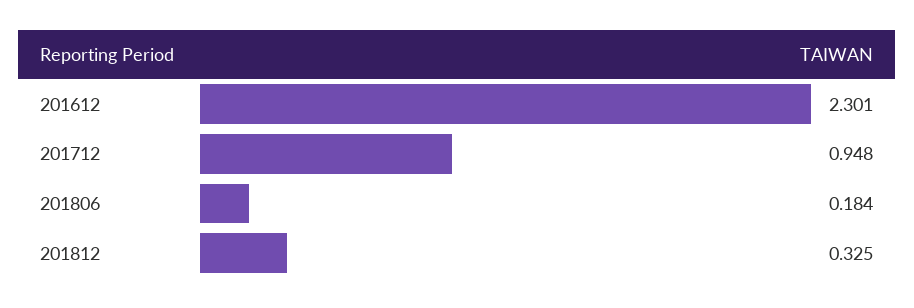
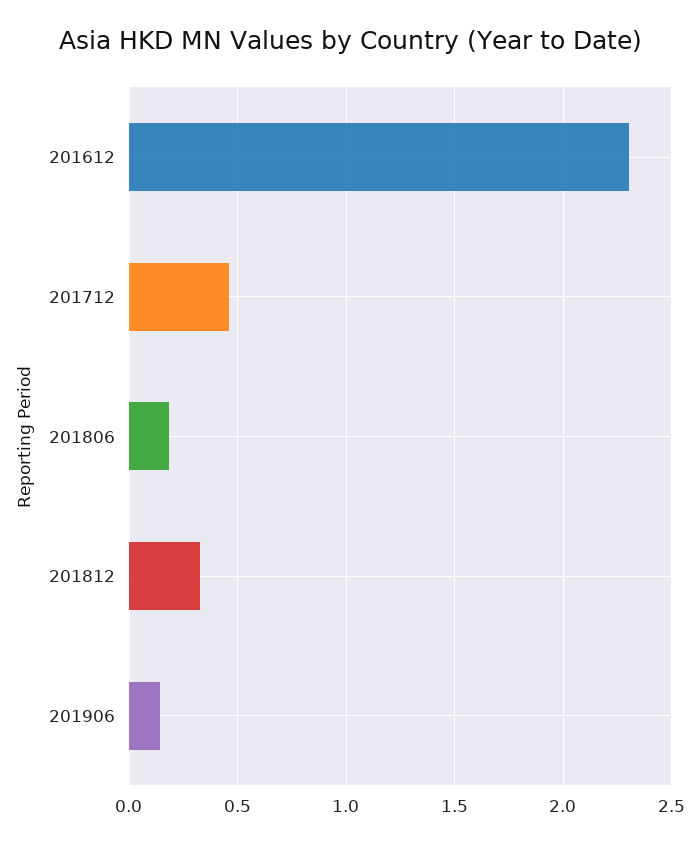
201712: 0.948 -> 0.45
201906: none -> 0.15

